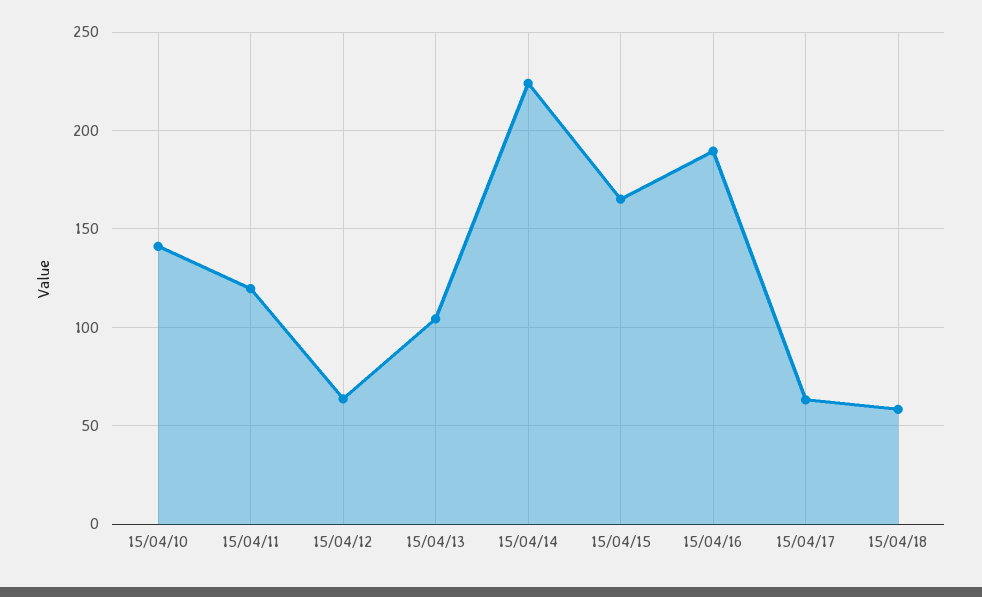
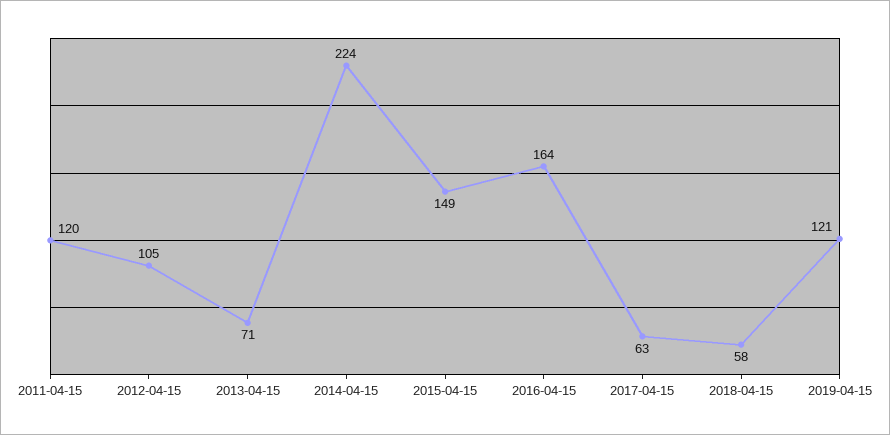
15/04/10: 140 -> none
15/04/12: 65 -> 105
15/04/13: 105 -> 71
15/04/15: 165 -> 149
15/04/16: 190 -> 164
2019-04-15: none -> 121

